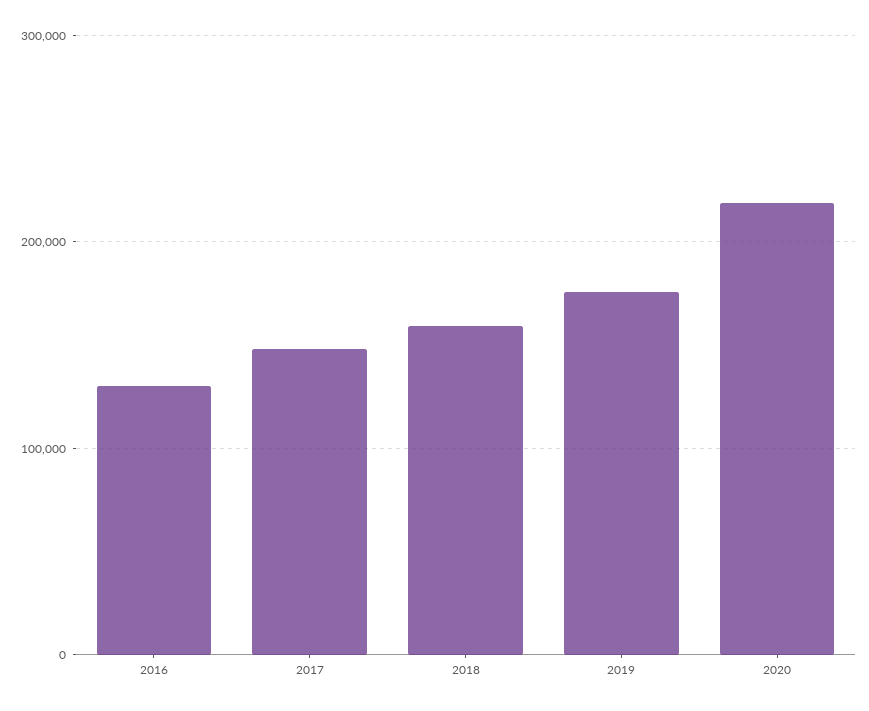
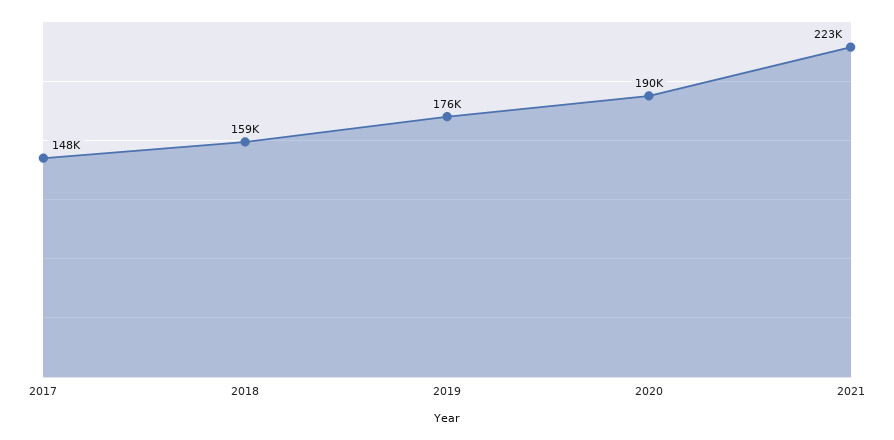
2016: 130000 -> none
2020: 220000 -> 190000
2021: none -> 223000

